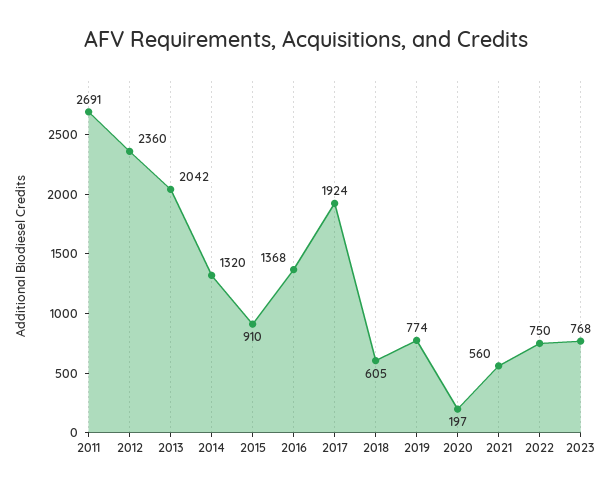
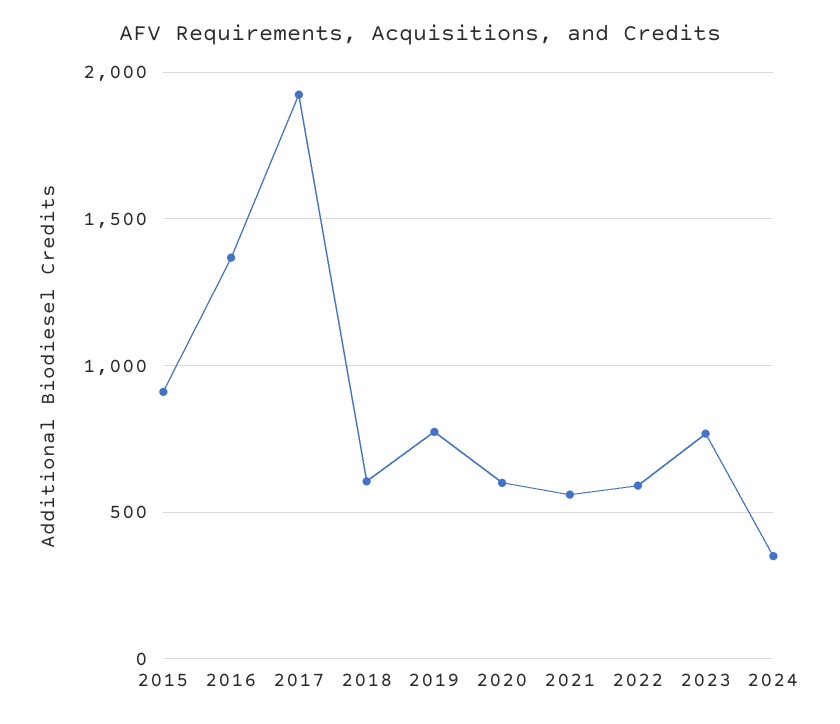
2011: 2691 -> none
2012: 2360 -> none
2013: 2042 -> none
2014: 1320 -> none
2020: 197 -> 600
2022: 750 -> 600
2024: none -> 350

